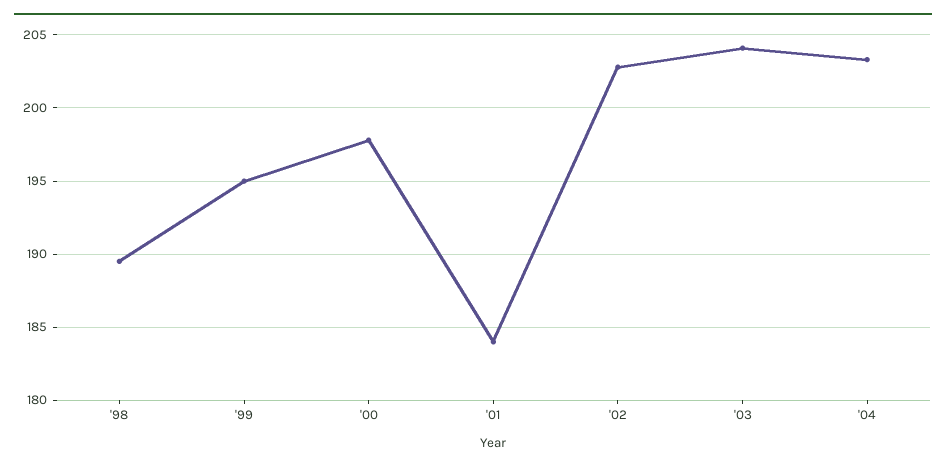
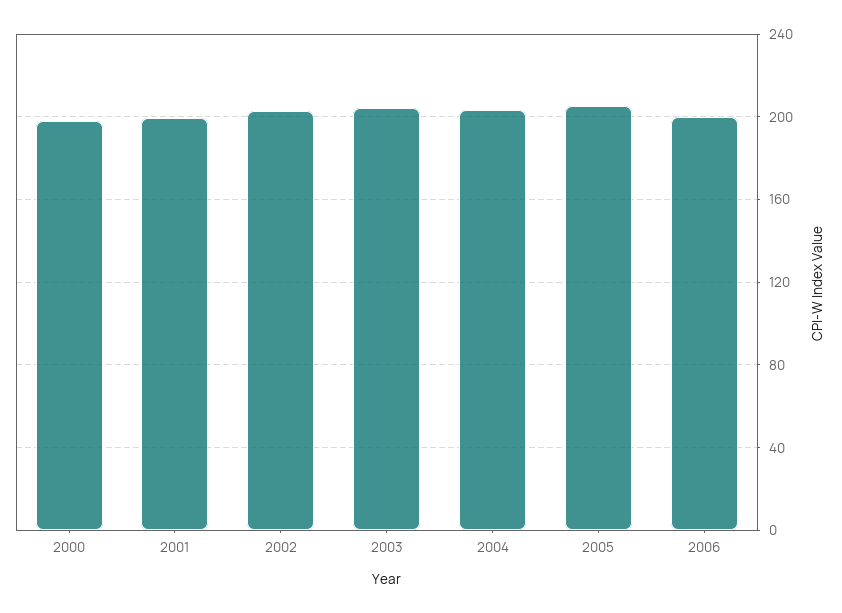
'98: 189.5 -> none
'99: 195 -> none
'01: 184 -> 200
2005: none -> 205
2006: none -> 200

